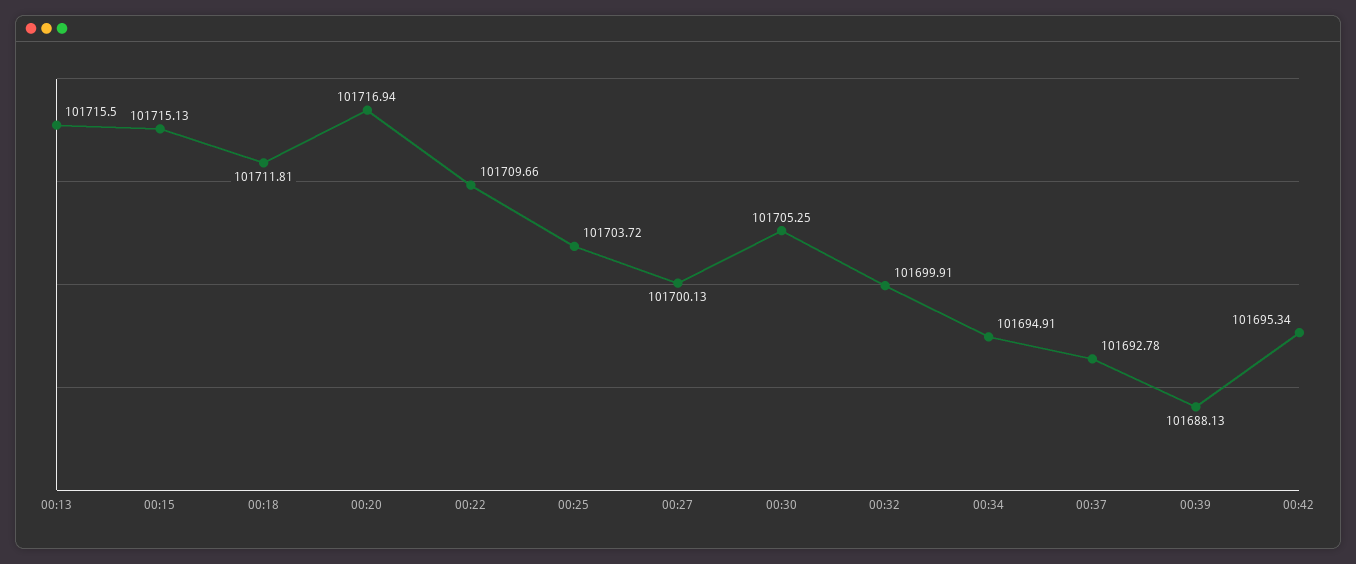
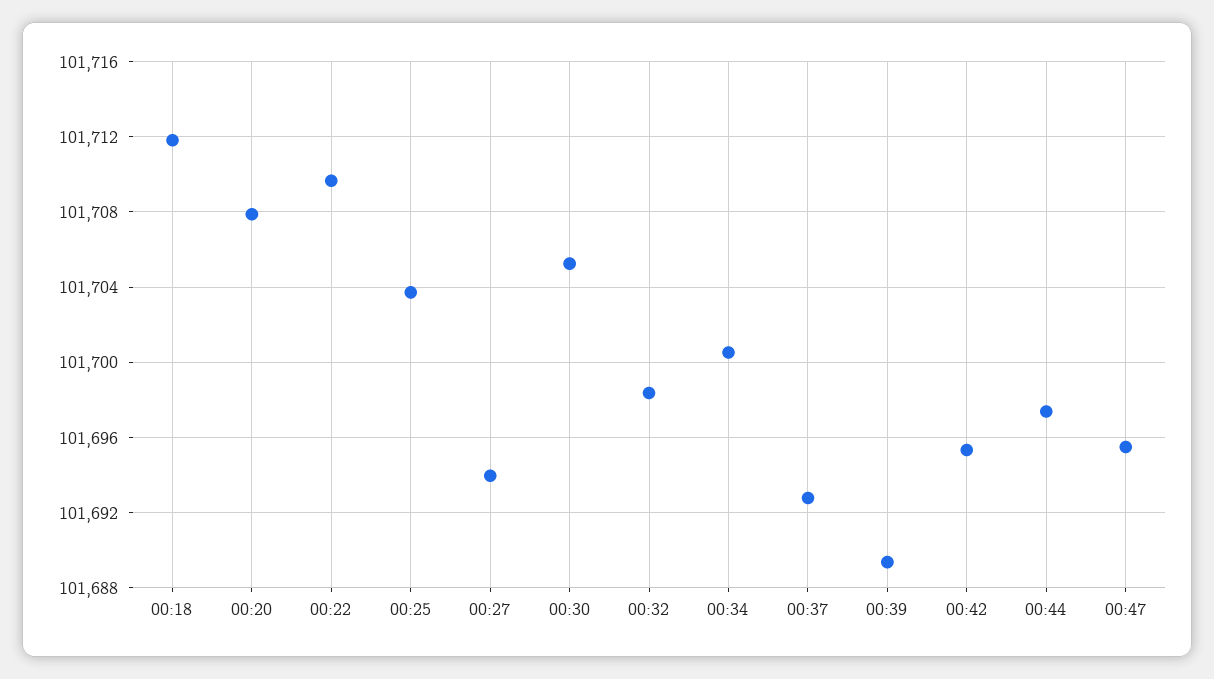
00:13: 101715.5 -> none
00:15: 101715.13 -> none
00:20: 101716.94 -> 101708
00:27: 101700.13 -> 101694
00:32: 101699.91 -> 101698.5
00:34: 101694.91 -> 101700.5
00:39: 101688.13 -> 101689.5
00:44: none -> 101697.5
00:47: none -> 101695.5

